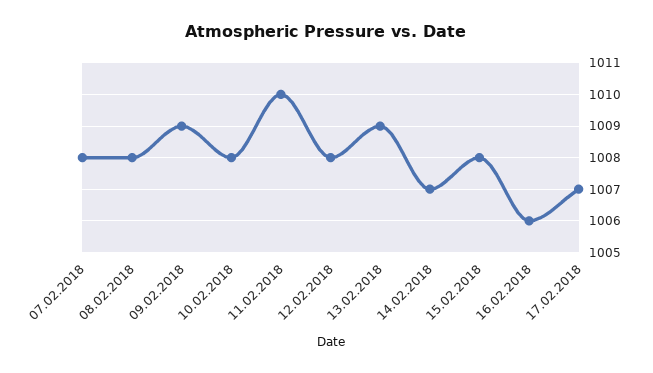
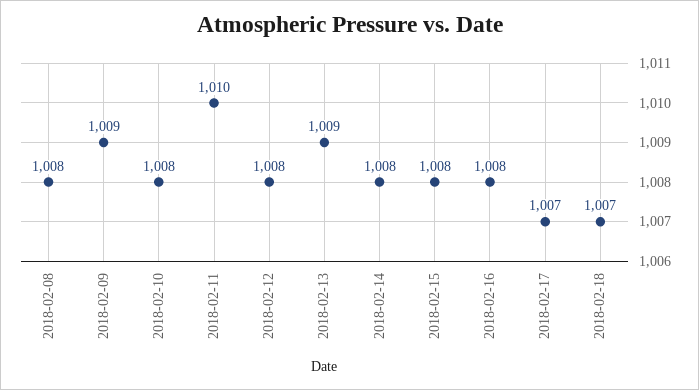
07.02.2018: 1008 -> none
14.02.2018: 1007 -> 1008
16.02.2018: 1006 -> 1008
2018-02-18: none -> 1007

